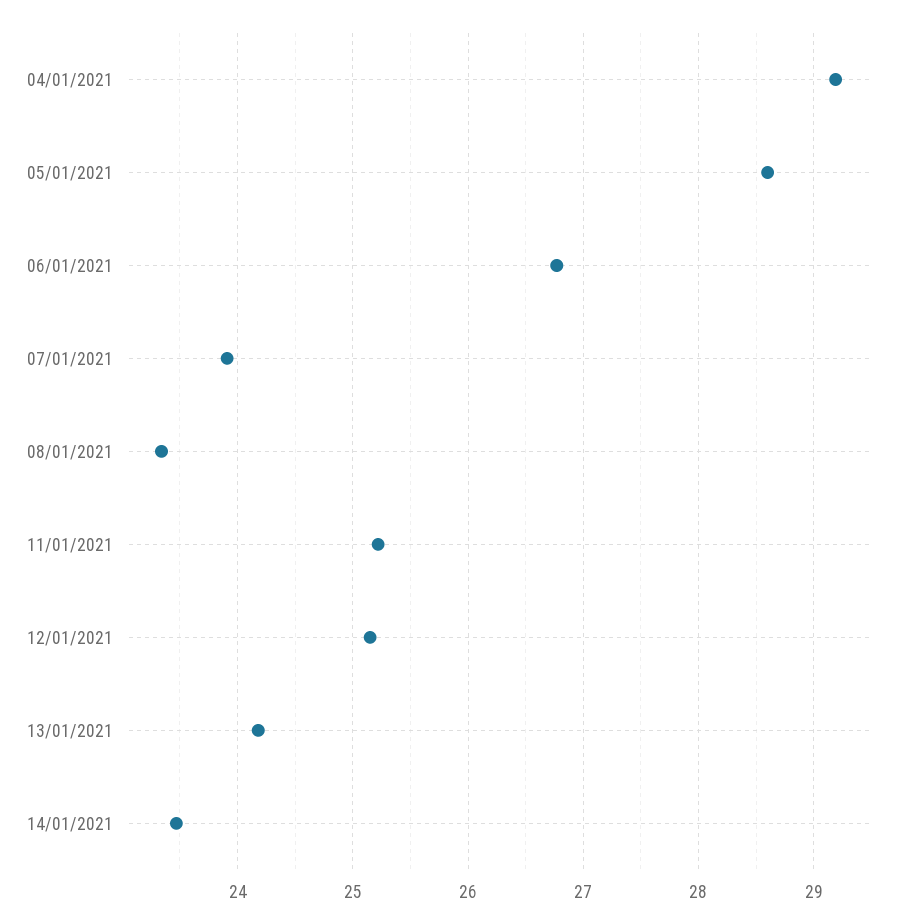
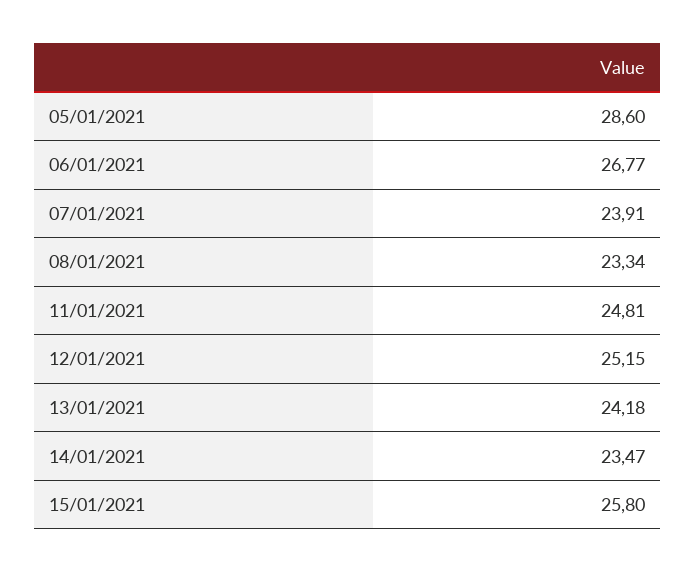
04/01/2021: 29.2 -> none
11/01/2021: 25.2 -> 24.81
15/01/2021: none -> 25.8

